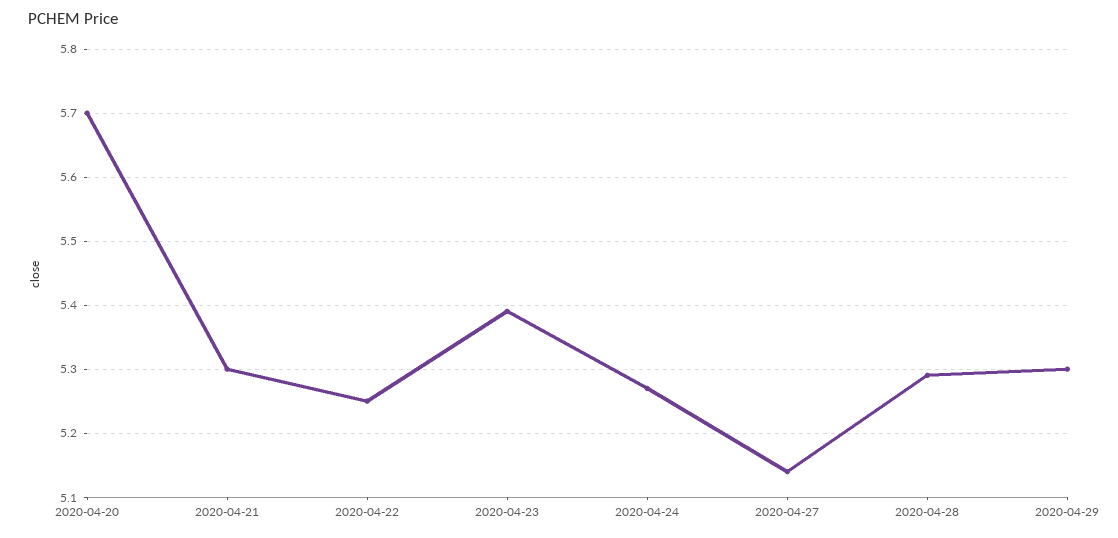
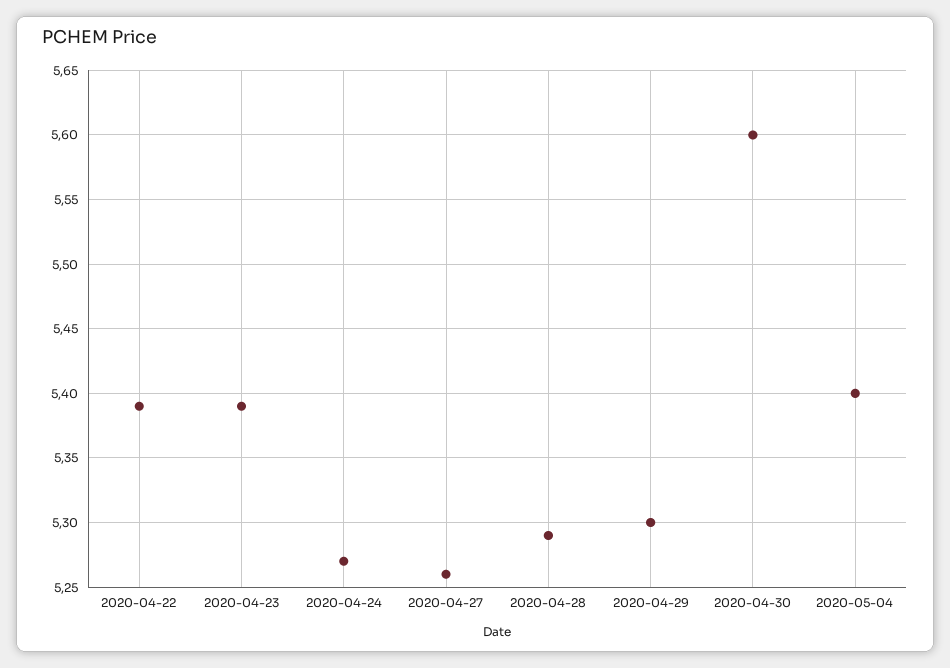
2020-04-20: 5.7 -> none
2020-04-21: 5.3 -> none
2020-04-22: 5.25 -> 5.39
2020-04-27: 5.14 -> 5.26
2020-04-30: none -> 5.6
2020-05-04: none -> 5.4

